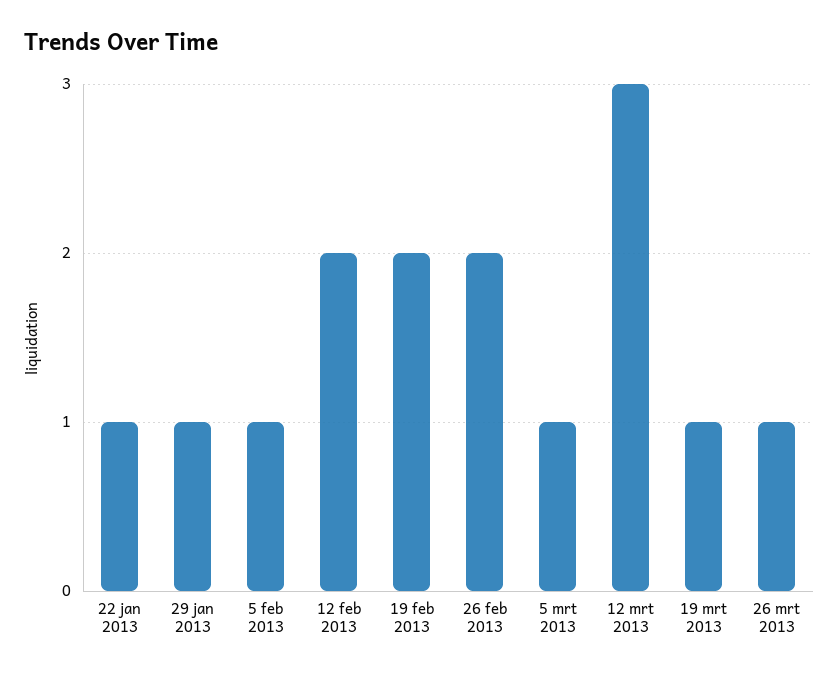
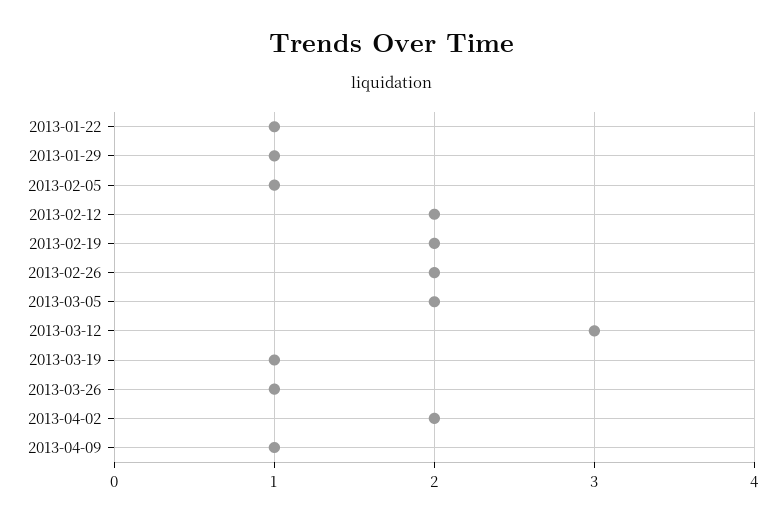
5 mrt 2013: 1 -> 2
2013-04-02: none -> 2
2013-04-09: none -> 1

